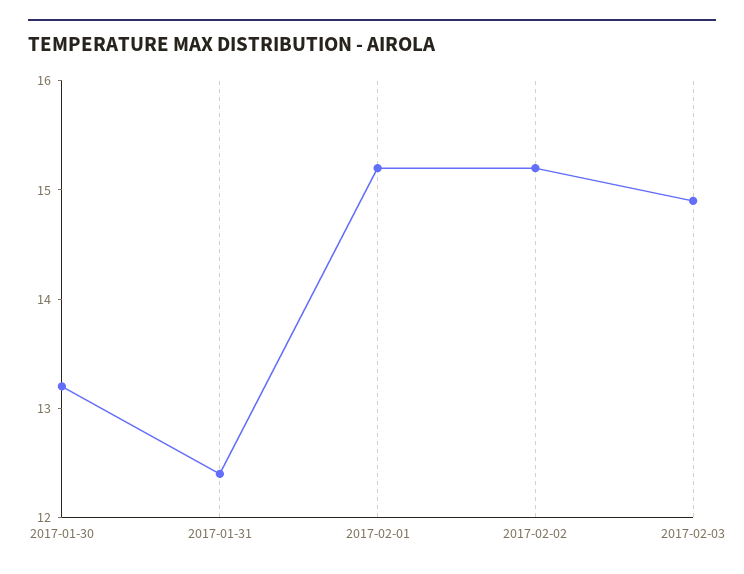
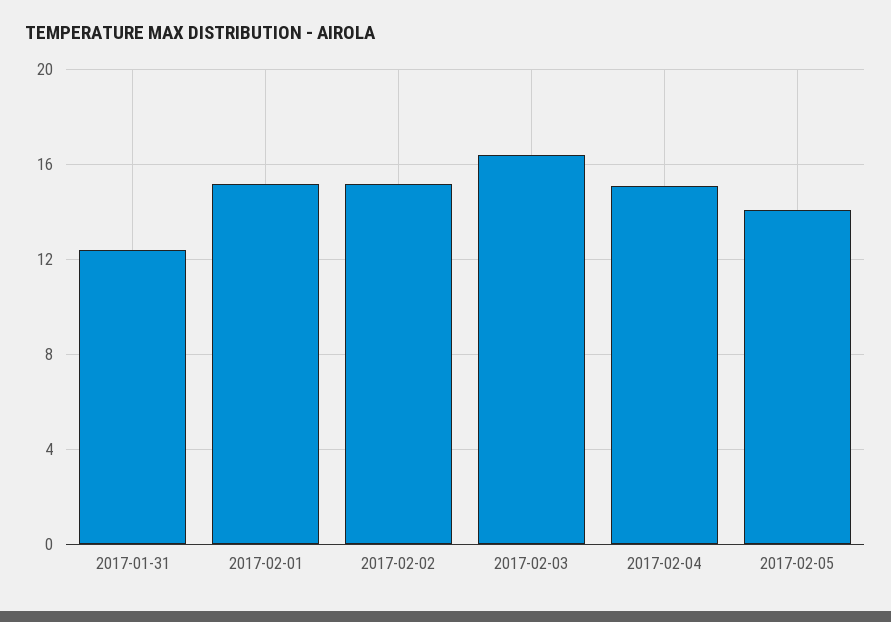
2017-01-30: 13.2 -> none
2017-02-03: 14.9 -> 16.5
2017-02-04: none -> 15
2017-02-05: none -> 14

